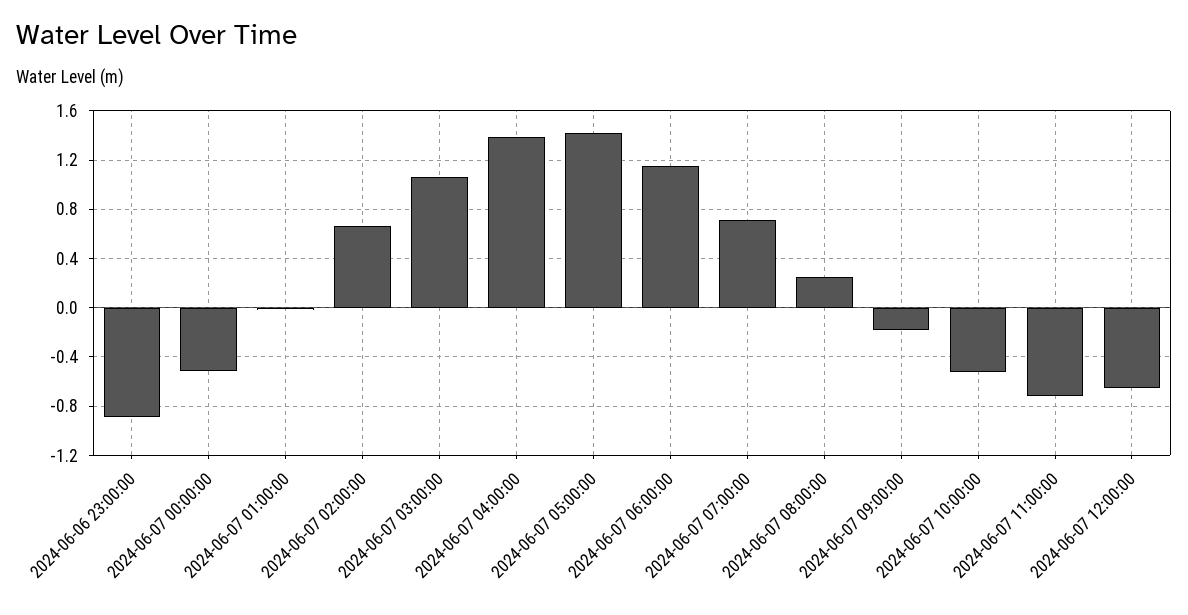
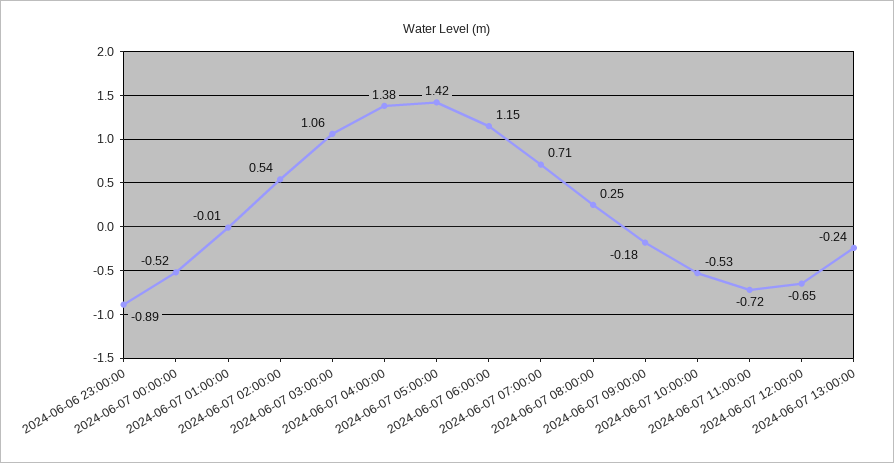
2024-06-07 02:00:00: 0.65 -> 0.54
2024-06-07 13:00:00: none -> -0.24

